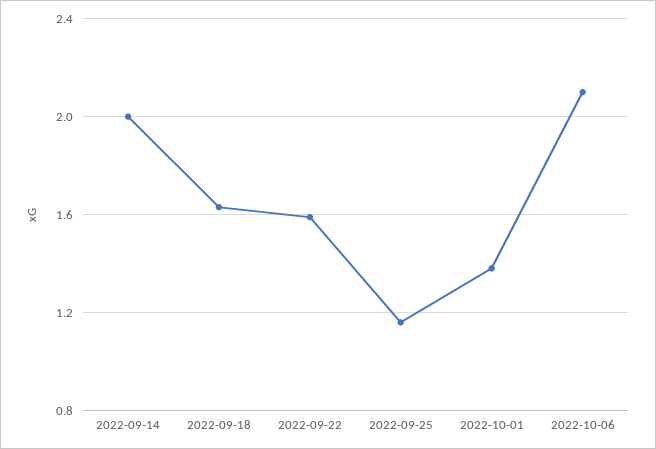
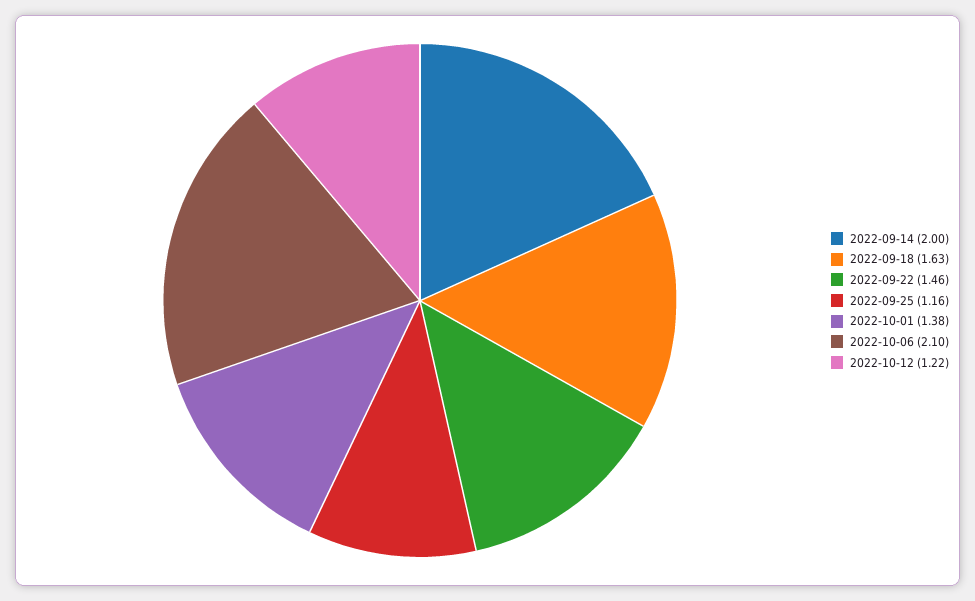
2022-09-22: 1.6 -> 1.46
2022-10-12: none -> 1.22

